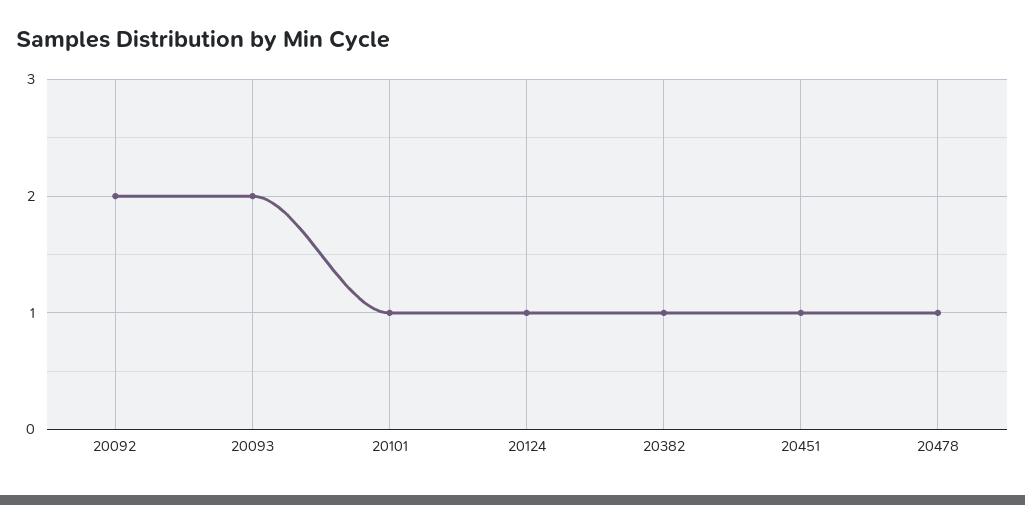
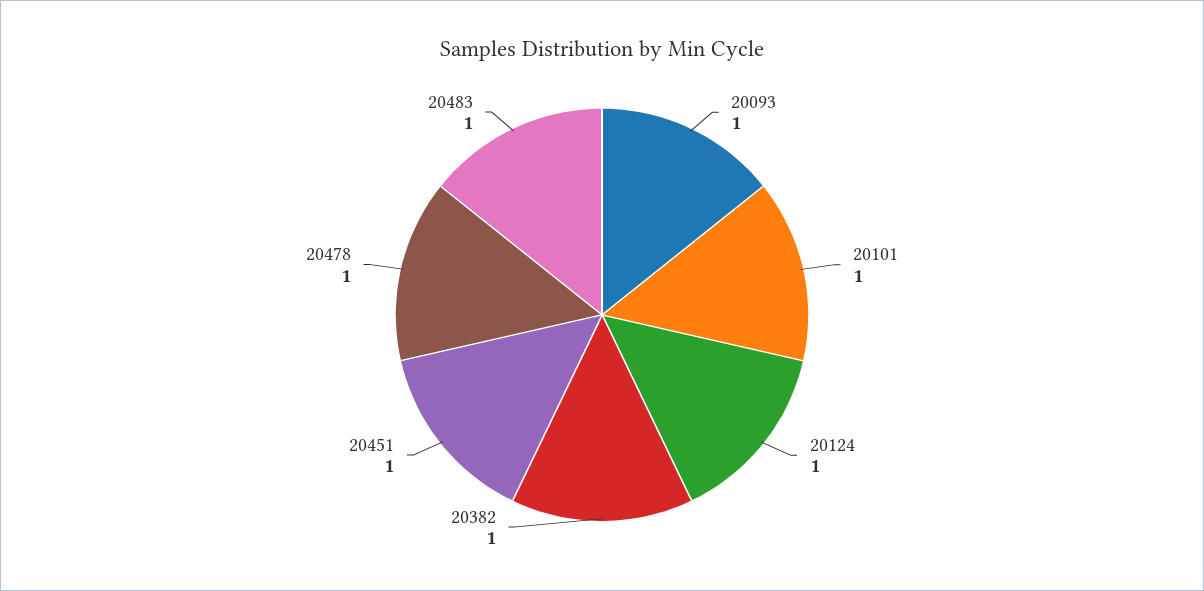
20092: 2 -> none
20093: 2 -> 1
20483: none -> 1

